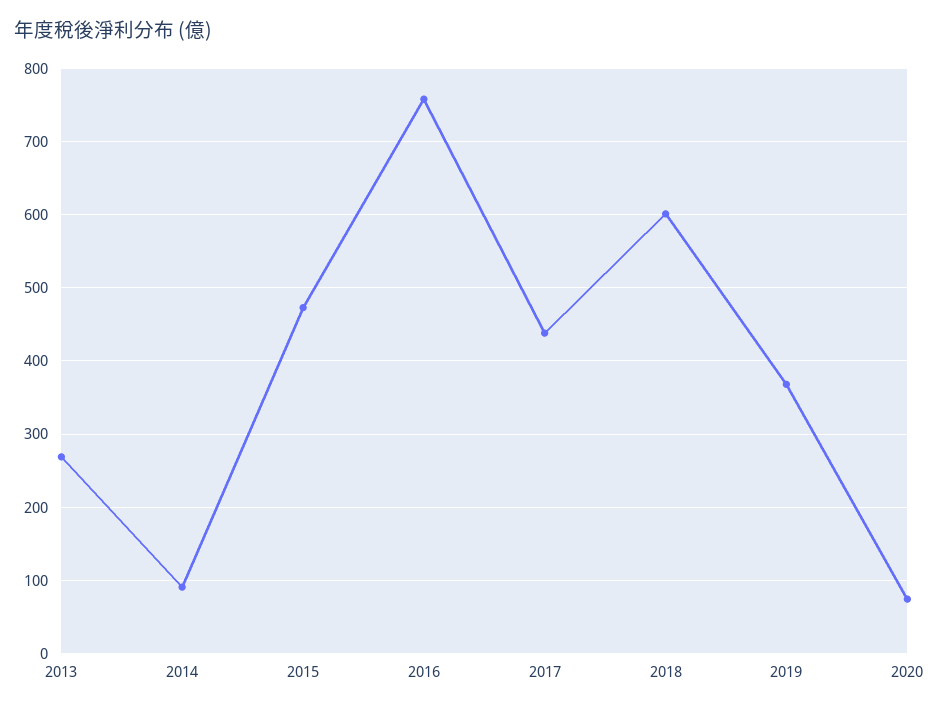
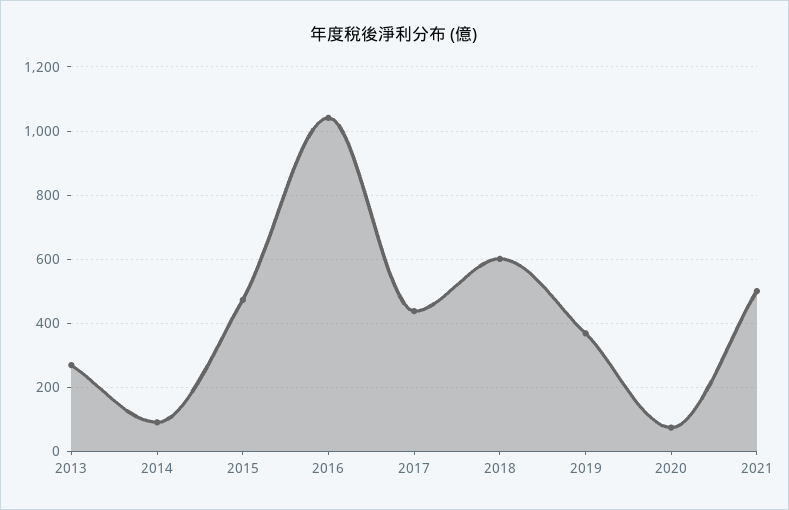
2016: 760 -> 1040
2021: none -> 500

